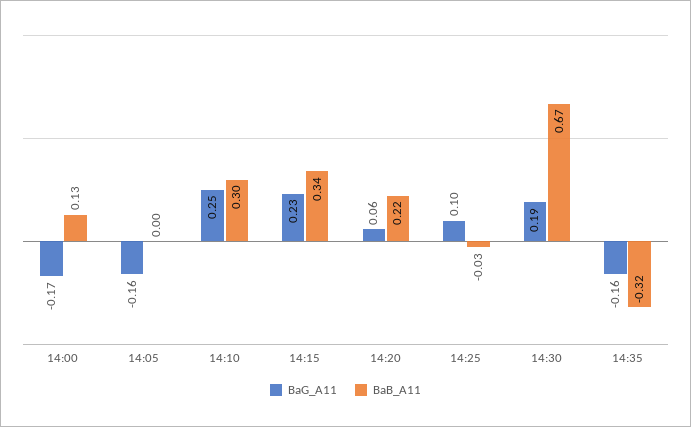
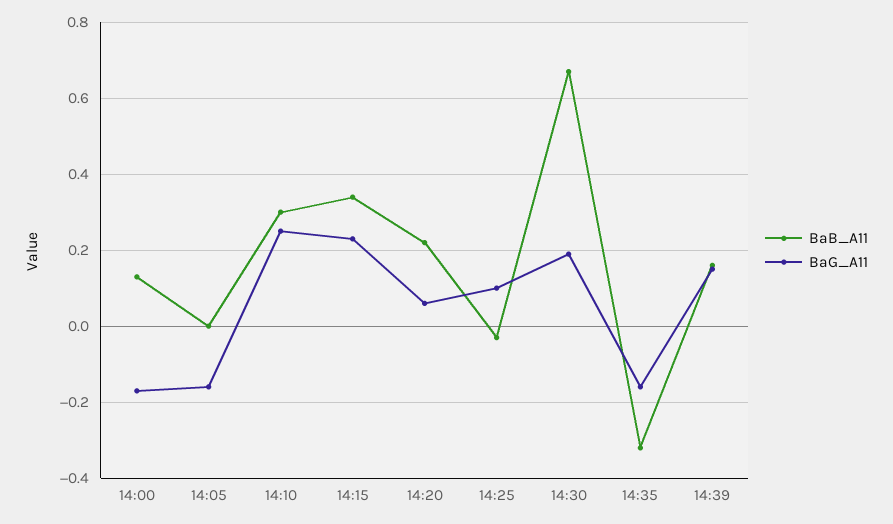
BaB_A11, 14:39: none -> 0.15
BaG_A11, 14:39: none -> 0.15

